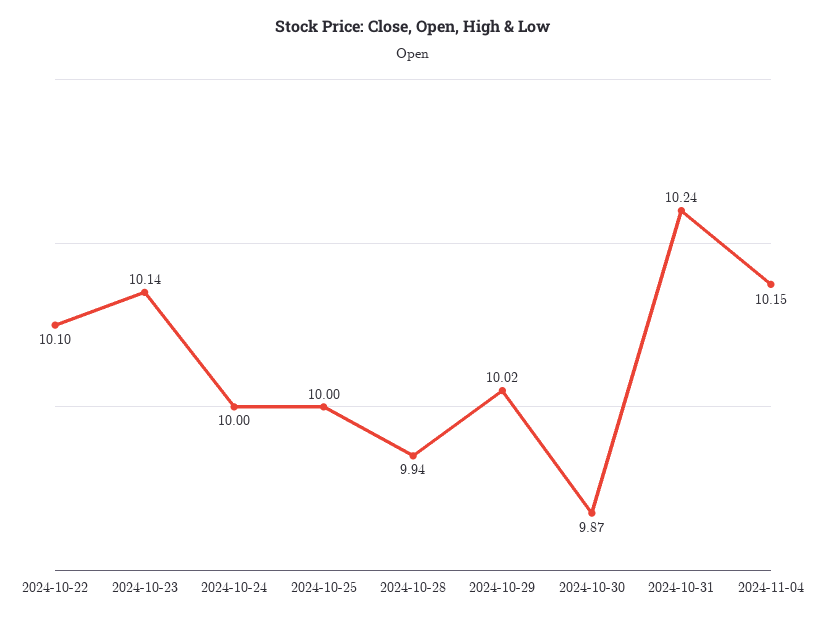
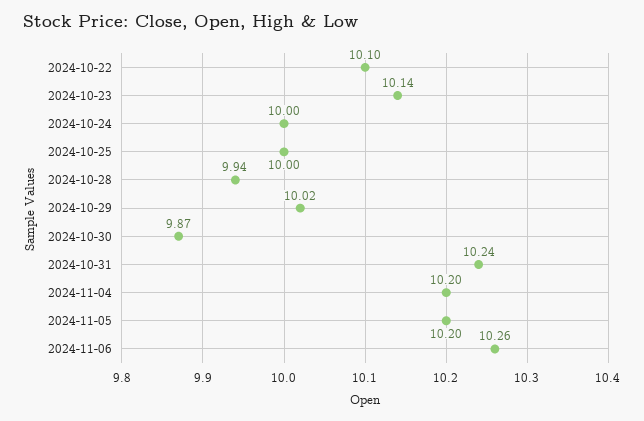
2024-11-04: 10.15 -> 10.2
2024-11-05: none -> 10.2
2024-11-06: none -> 10.26

